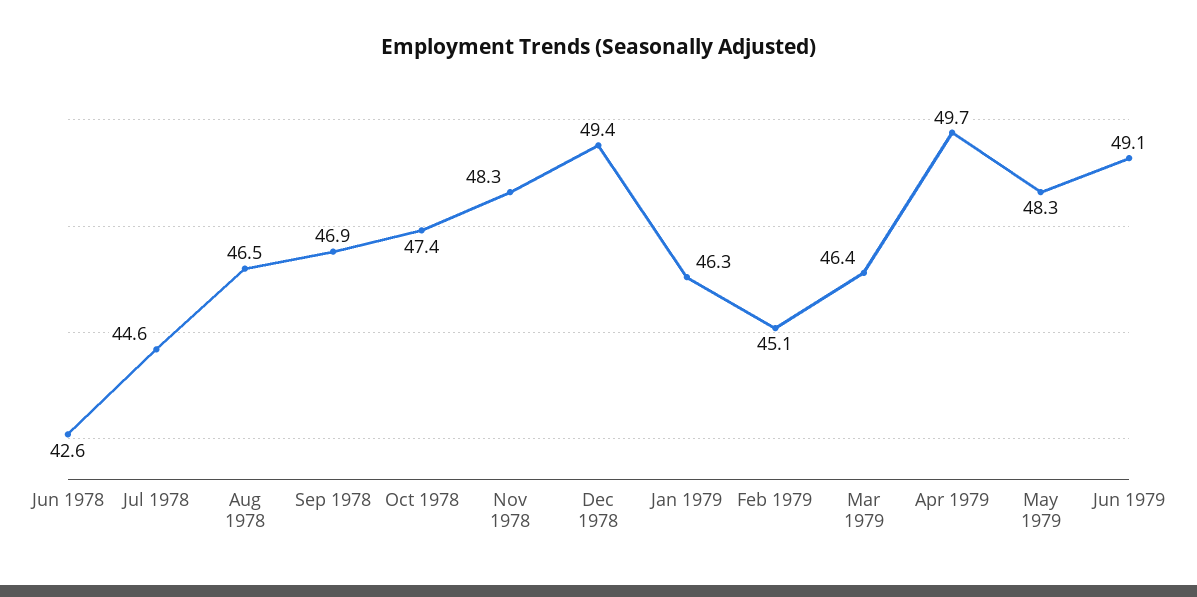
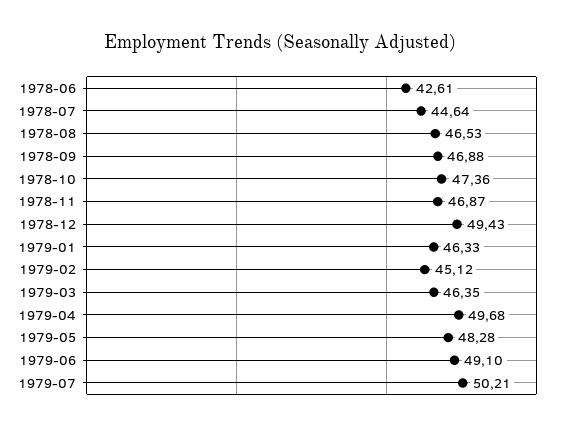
Nov 1978: 48.3 -> 46.87
1979-07: none -> 50.21

